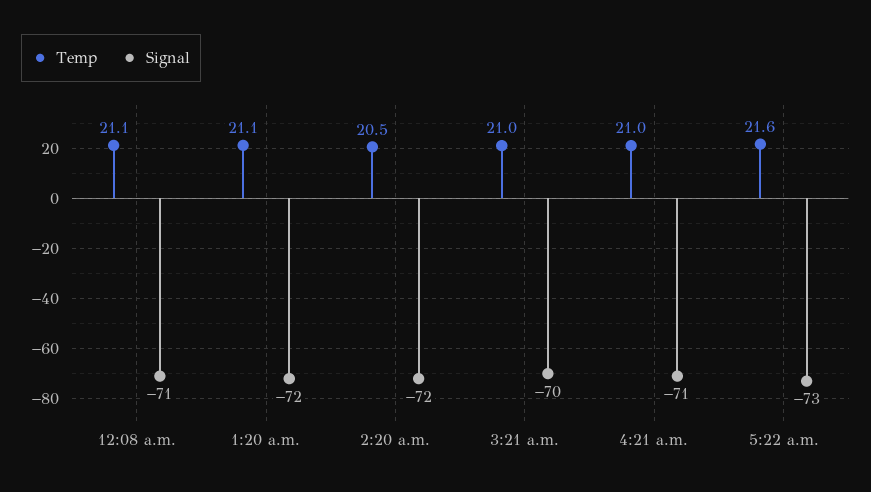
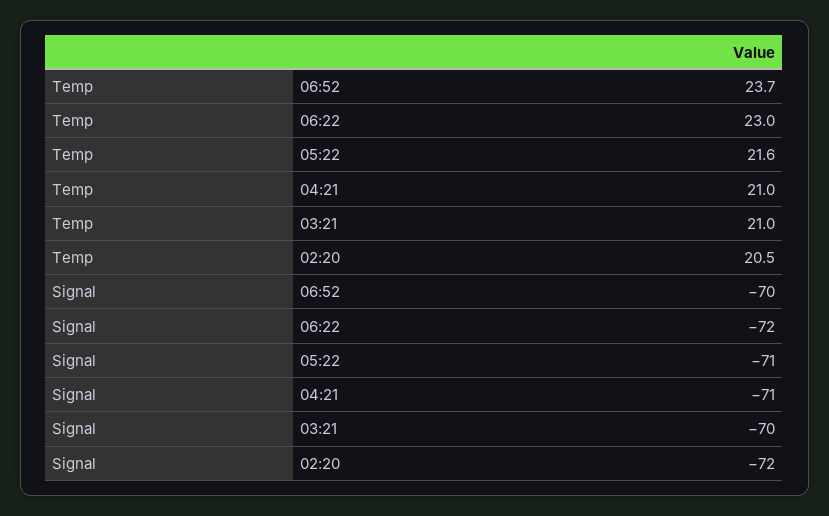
Temp, 12:08 a.m.: 21.1 -> none
Signal, 12:08 a.m.: -71 -> none
Temp, 1:20 a.m.: 21.1 -> none
Signal, 1:20 a.m.: -72 -> none
Signal, 5:22 a.m.: -73 -> -71
Temp, 06:52: none -> 23.7
Temp, 06:22: none -> 23
Signal, 06:52: none -> -70
Signal, 06:22: none -> -72

